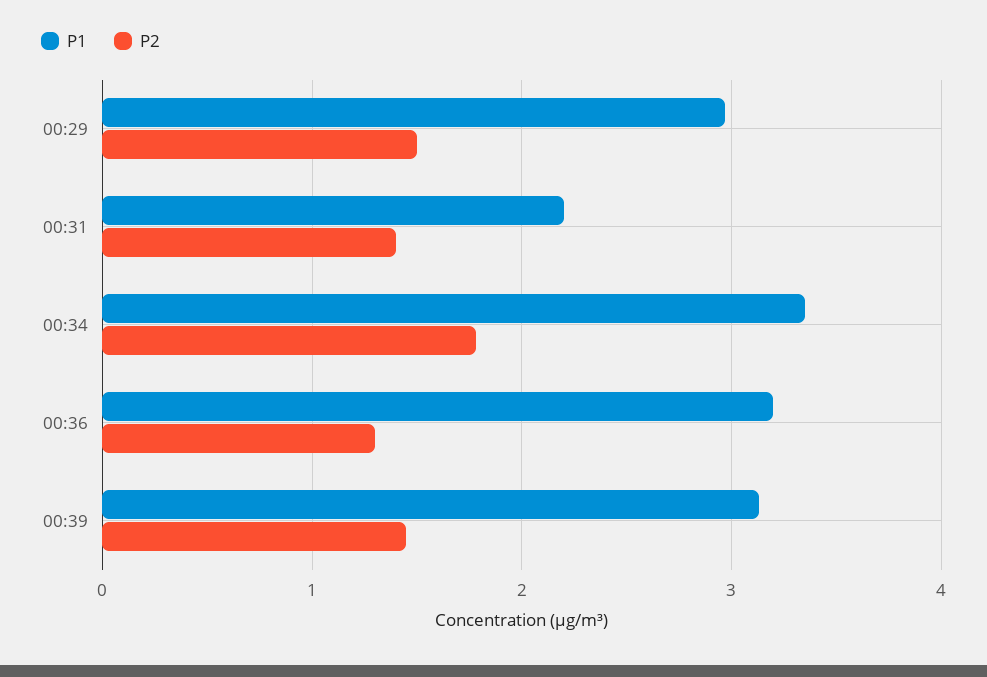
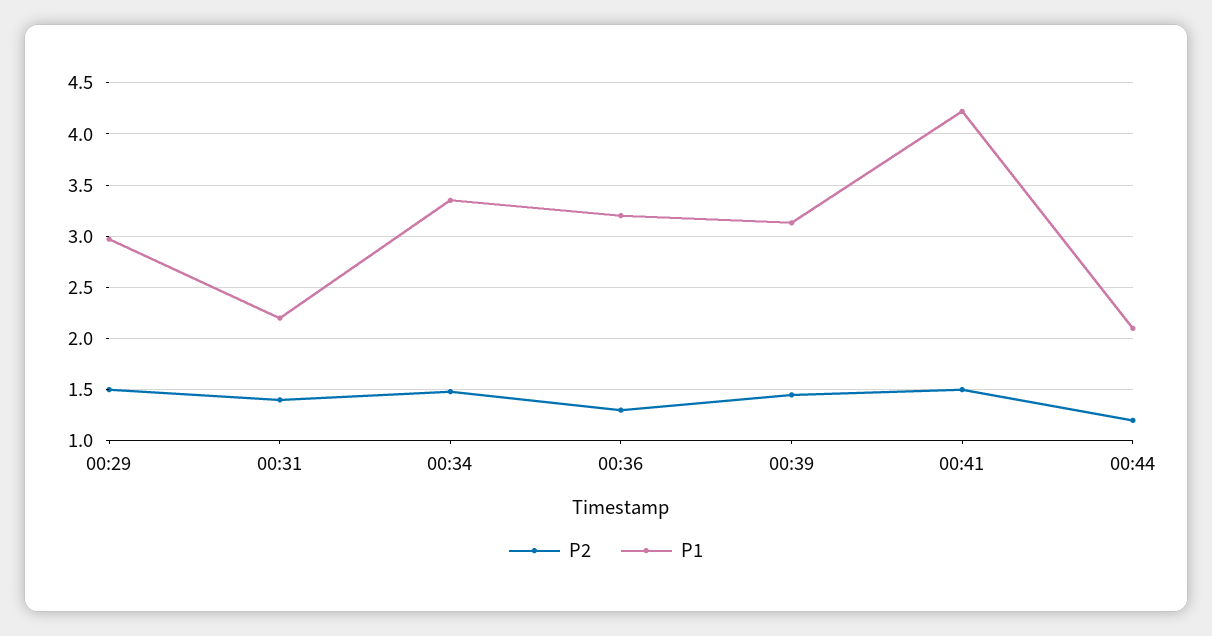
P2, 00:34: 1.8 -> 1.5
P2, 00:41: none -> 1.5
P1, 00:41: none -> 4.2
P2, 00:44: none -> 1.2
P1, 00:44: none -> 2.1

